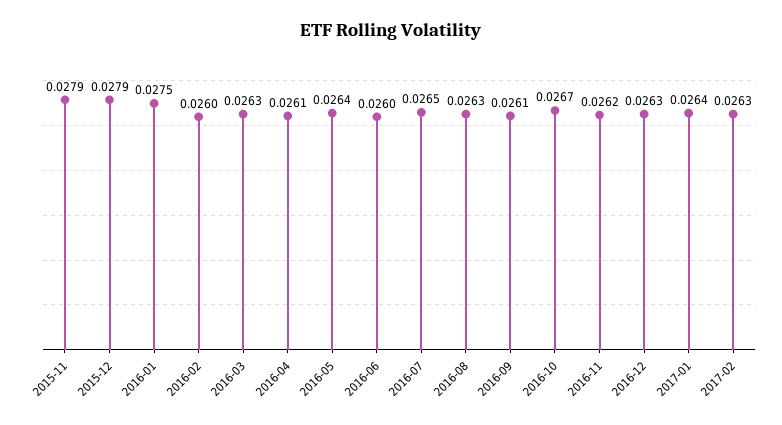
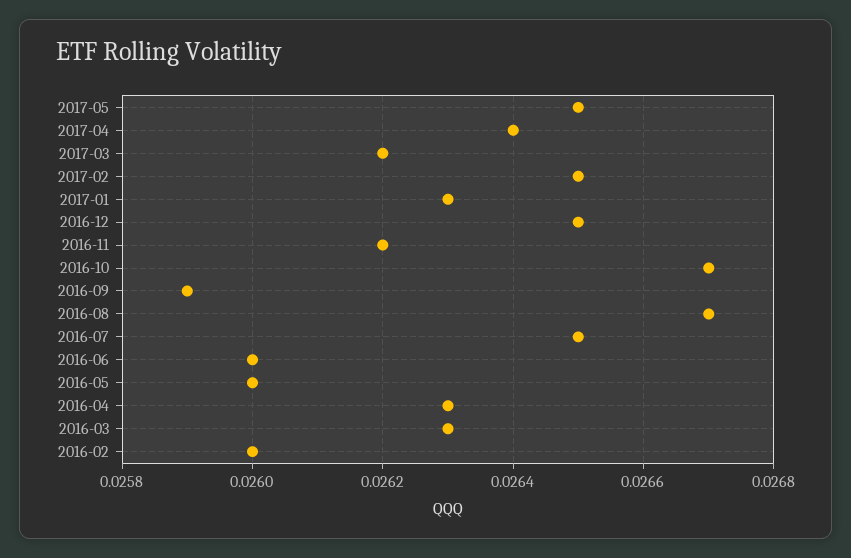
2015-11: 0.0279 -> none
2015-12: 0.0279 -> none
2016-01: 0.0275 -> none
2016-04: 0.0261 -> 0.0263
2016-05: 0.0264 -> 0.026
2016-08: 0.0263 -> 0.0267
2016-09: 0.0261 -> 0.0259
2016-12: 0.0263 -> 0.0265
2017-01: 0.0264 -> 0.0263
2017-02: 0.0263 -> 0.0265
2017-05: none -> 0.0265
2017-04: none -> 0.0264
2017-03: none -> 0.0262

